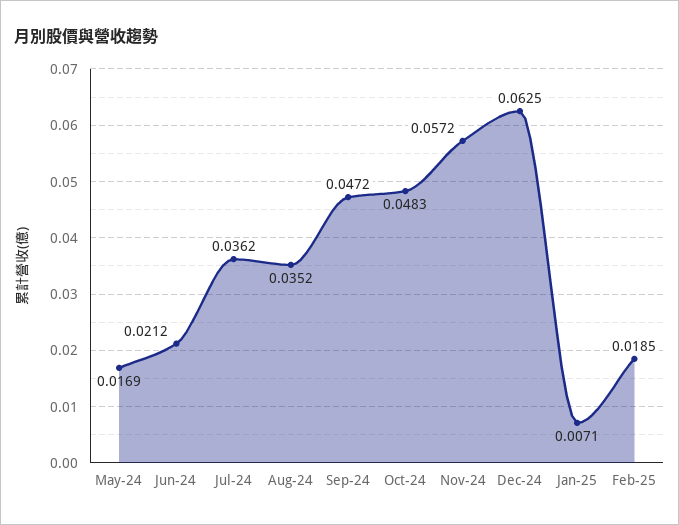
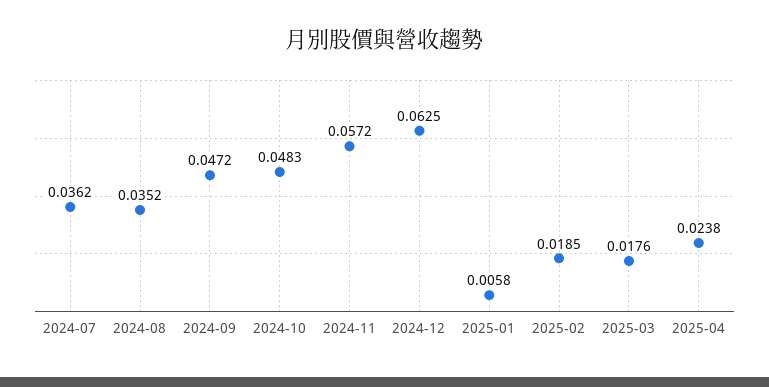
May-24: 0.0169 -> none
Jun-24: 0.0212 -> none
Jan-25: 0.0071 -> 0.0058
2025-03: none -> 0.0176
2025-04: none -> 0.0238

